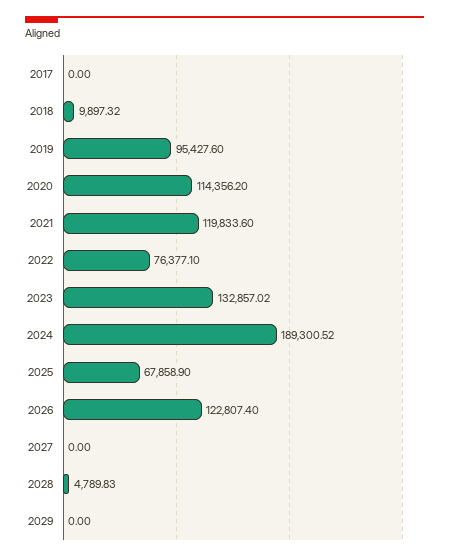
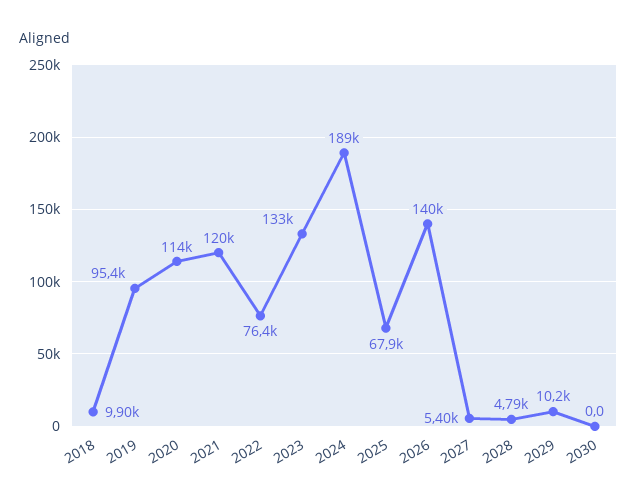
2017: 0 -> none
2026: 122807.4 -> 140000
2027: 0 -> 5400
2029: 0 -> 10200
2030: none -> 0

